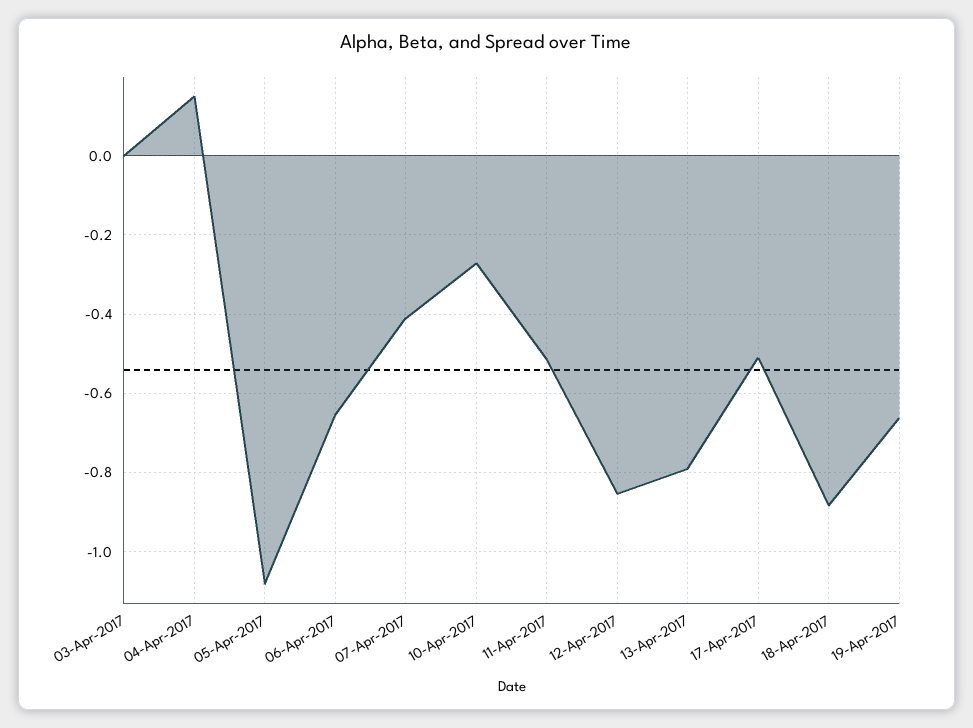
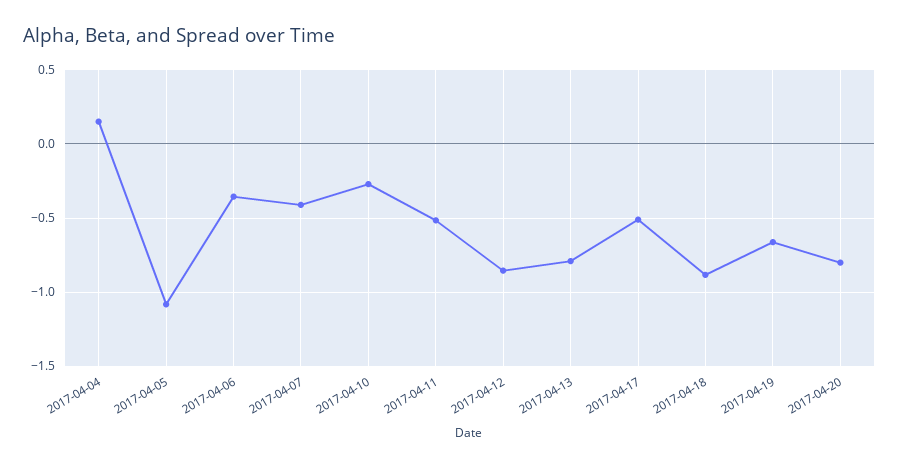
03-Apr-2017: 0 -> none
06-Apr-2017: -0.66 -> -0.35
2017-04-20: none -> -0.8

